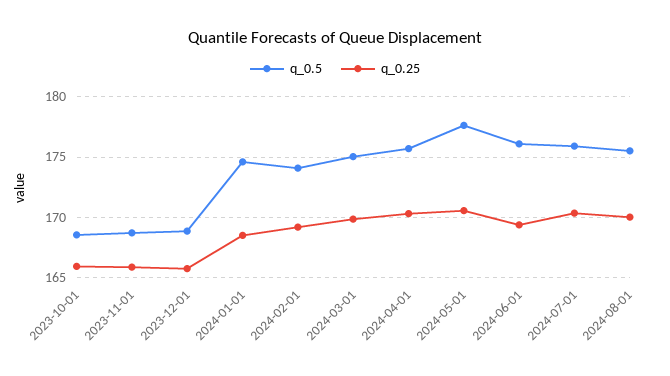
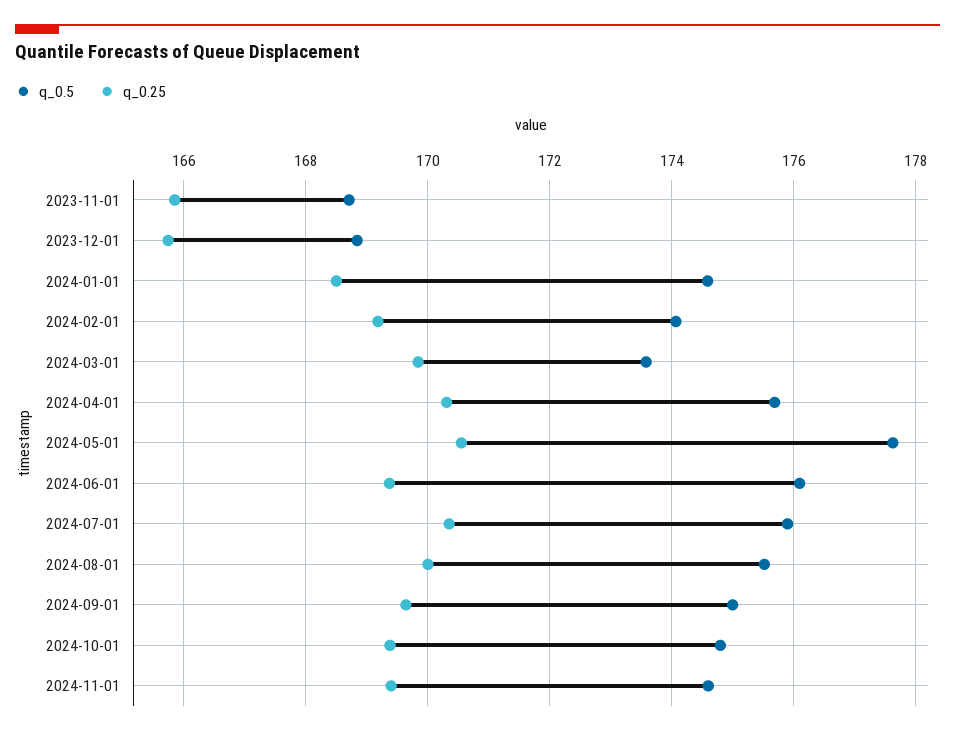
q_0.5, 2023-10-01: 168.5 -> none
q_0.25, 2023-10-01: 166 -> none
q_0.5, 2024-03-01: 175 -> 173.6
q_0.5, 2024-09-01: none -> 175
q_0.25, 2024-09-01: none -> 169.6
q_0.5, 2024-10-01: none -> 174.8
q_0.25, 2024-10-01: none -> 169.4
q_0.5, 2024-11-01: none -> 174.6
q_0.25, 2024-11-01: none -> 169.4

